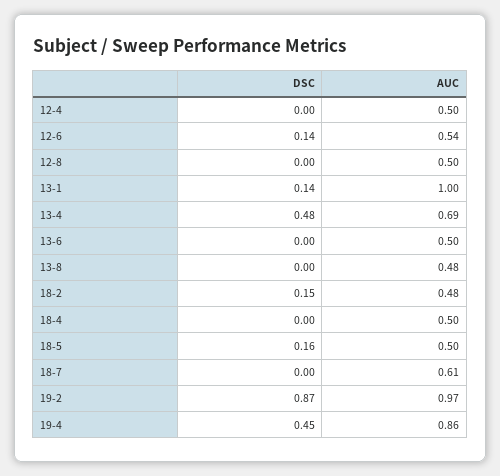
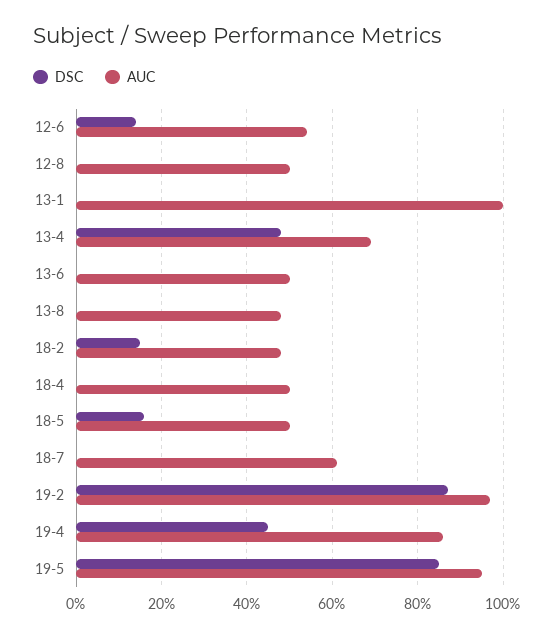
DSC, 12-4: 0 -> none
AUC, 12-4: 0.5 -> none
DSC, 13-1: 0.14 -> 0
DSC, 19-5: none -> 0.85
AUC, 19-5: none -> 0.95

